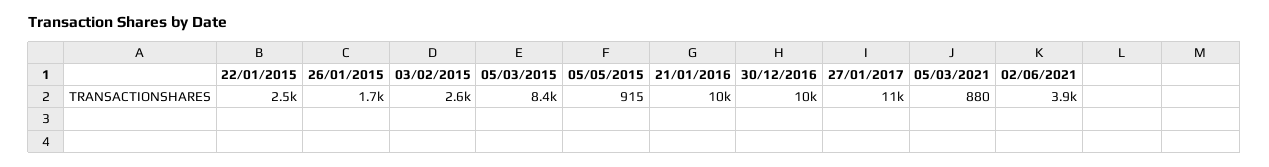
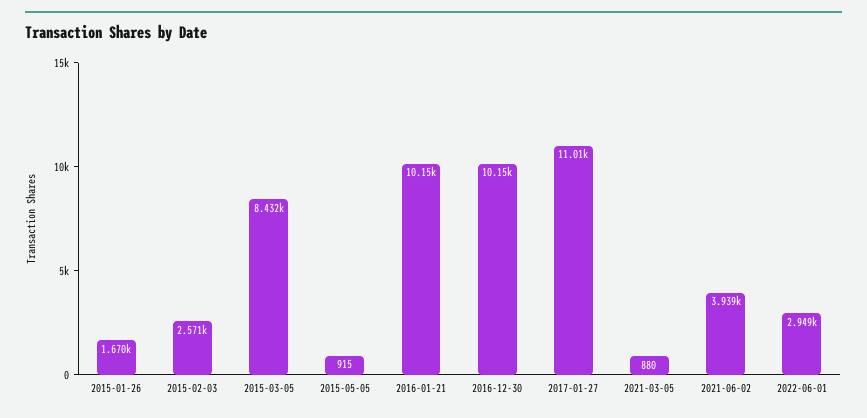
22/01/2015: 2500 -> none
2022-06-01: none -> 2949

